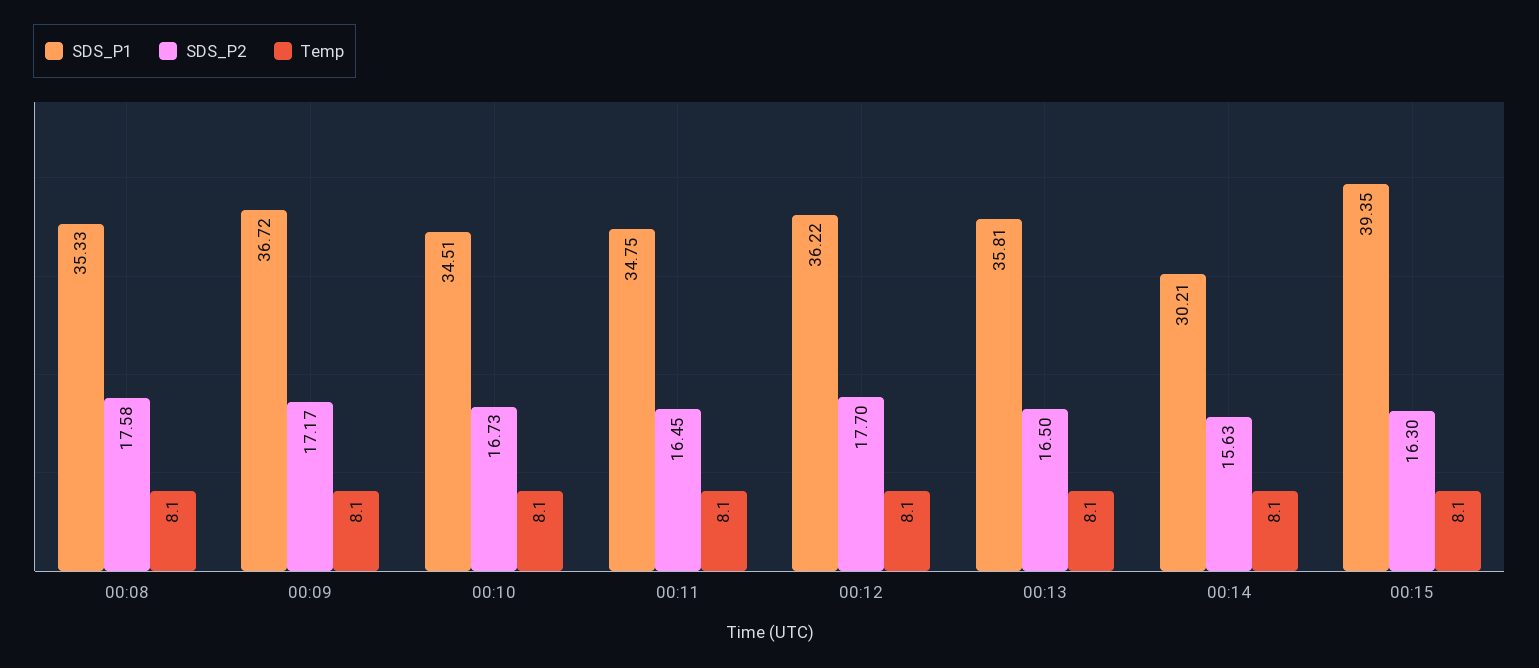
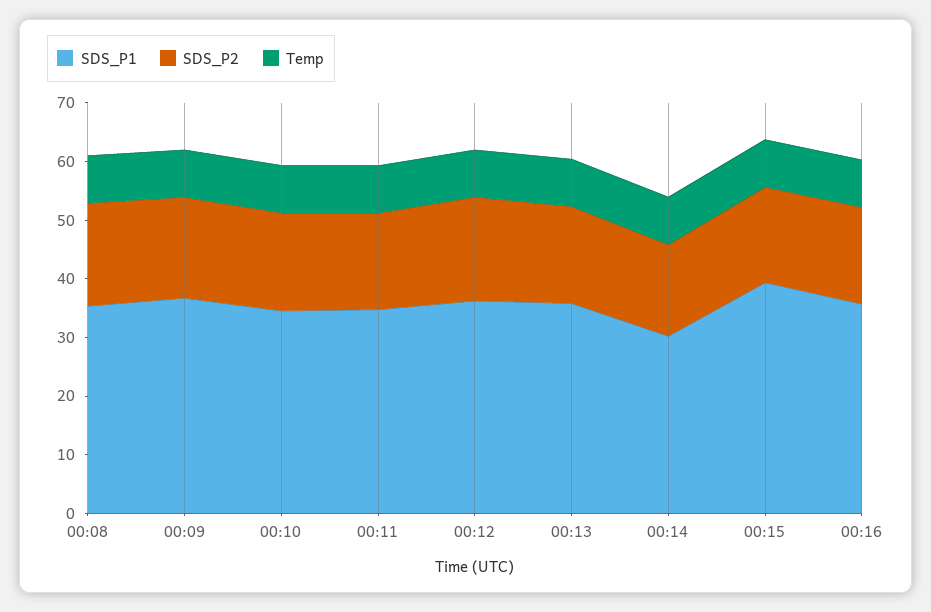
SDS_P1, 00:16: none -> 36
SDS_P2, 00:16: none -> 16
Temp, 00:16: none -> 8

